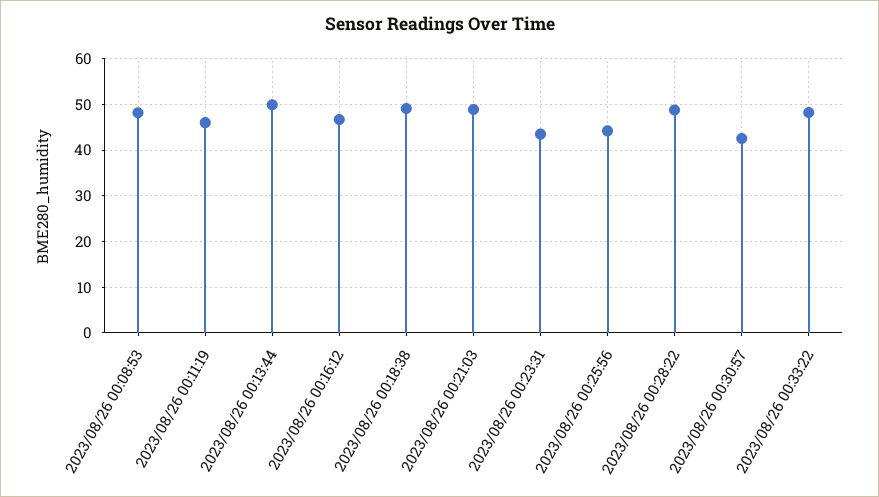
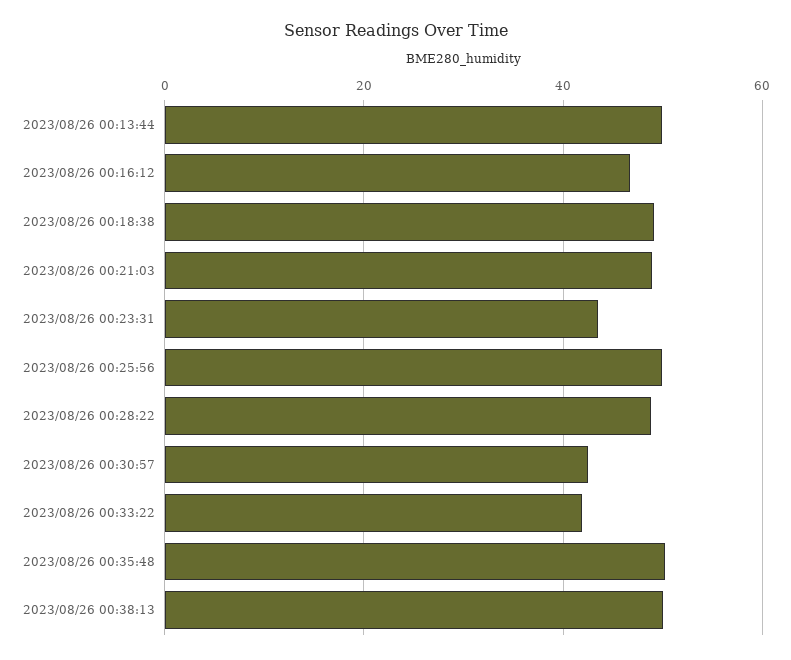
2023/08/26 00:08:53: 48 -> none
2023/08/26 00:11:19: 46 -> none
2023/08/26 00:25:56: 44 -> 50
2023/08/26 00:33:22: 48 -> 42
2023/08/26 00:35:48: none -> 50
2023/08/26 00:38:13: none -> 50

